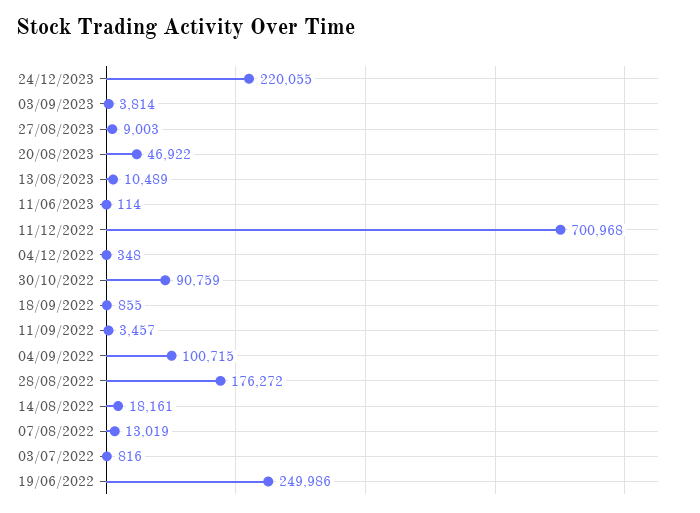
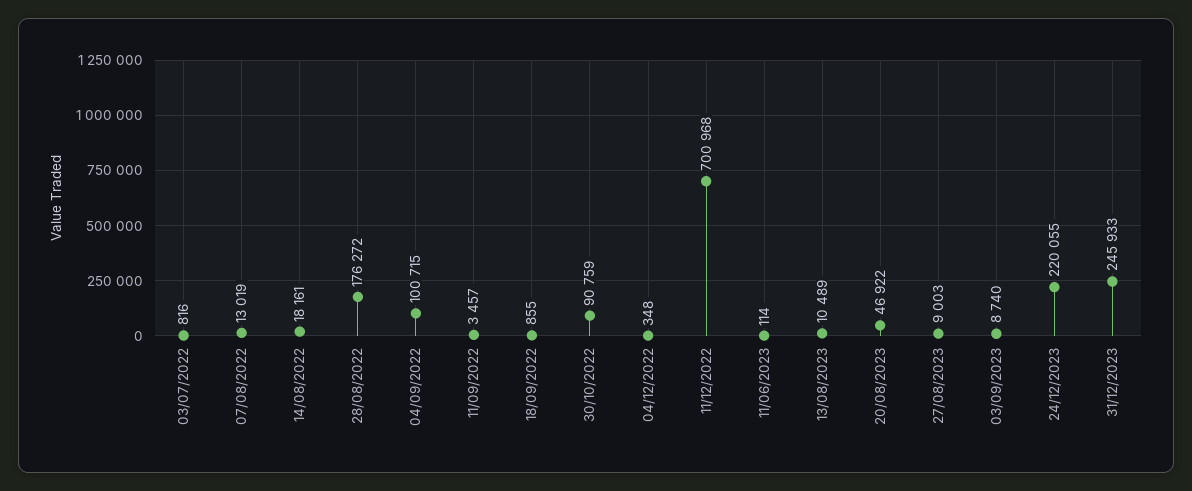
03/09/2023: 3814 -> 8740
19/06/2022: 249986 -> none
31/12/2023: none -> 245933

